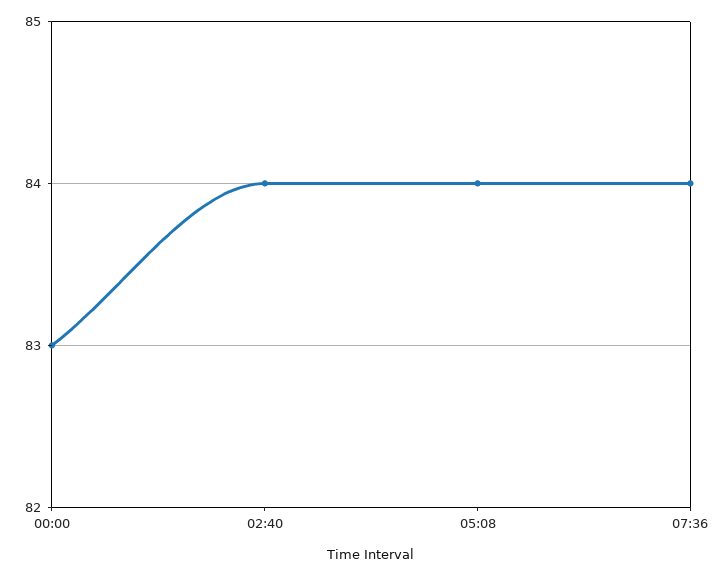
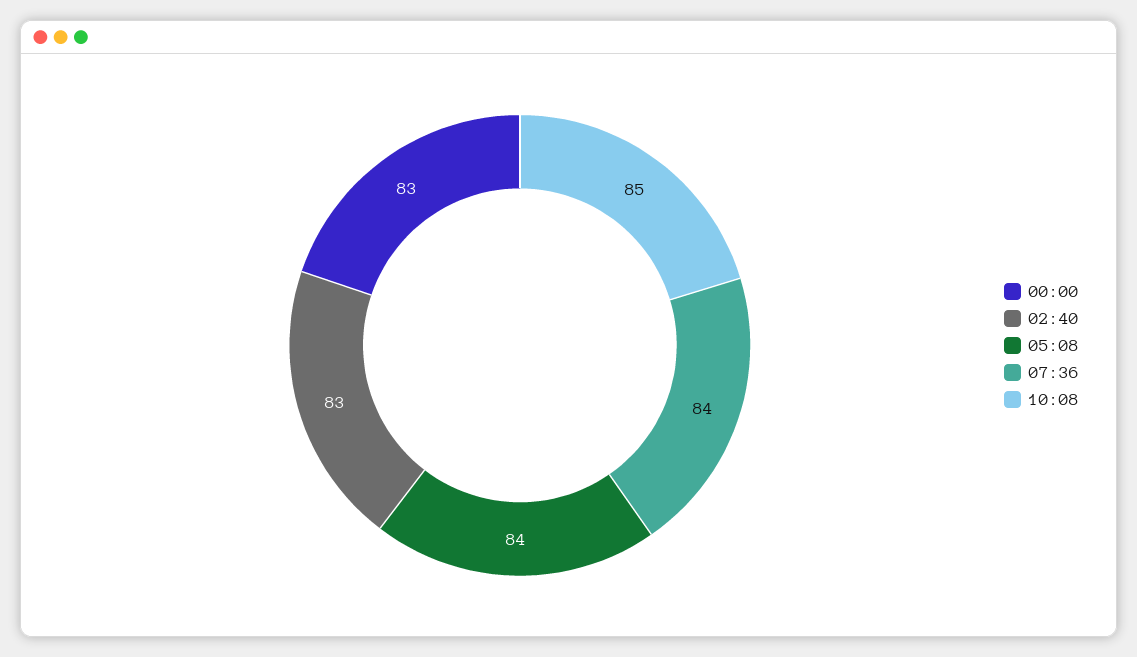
02:40: 84 -> 83
10:08: none -> 85

